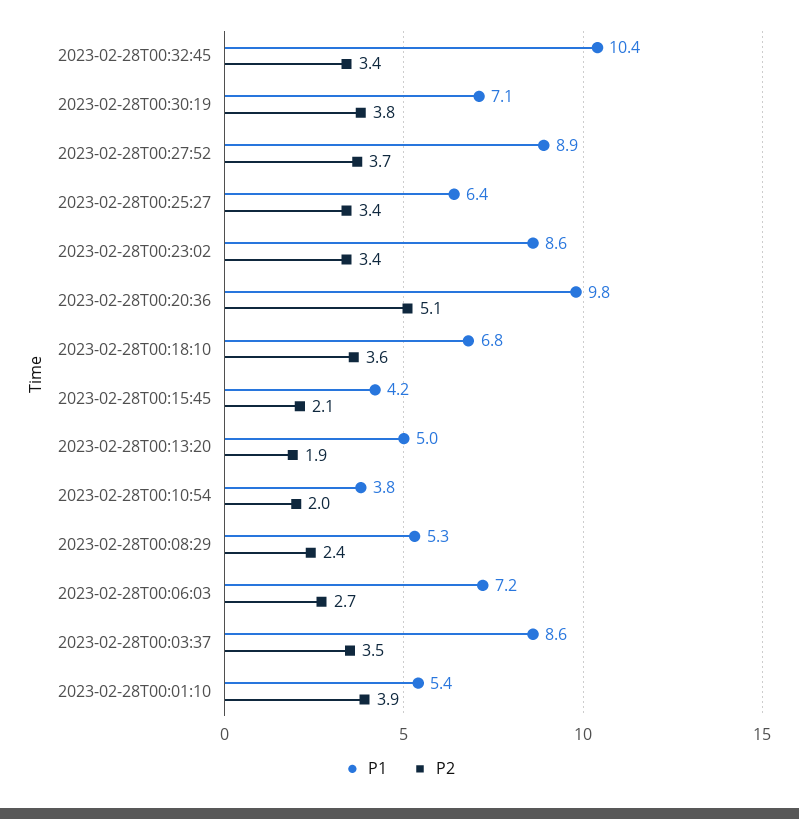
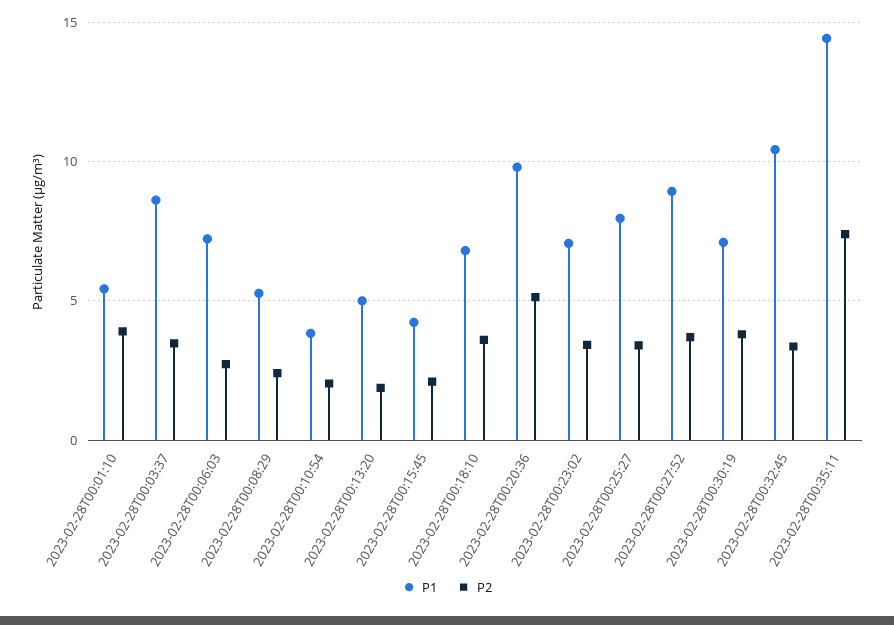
P1, 2023-02-28T00:25:27: 6.4 -> 8
P1, 2023-02-28T00:23:02: 8.6 -> 7
P1, 2023-02-28T00:35:11: none -> 14.5
P2, 2023-02-28T00:35:11: none -> 7.5

